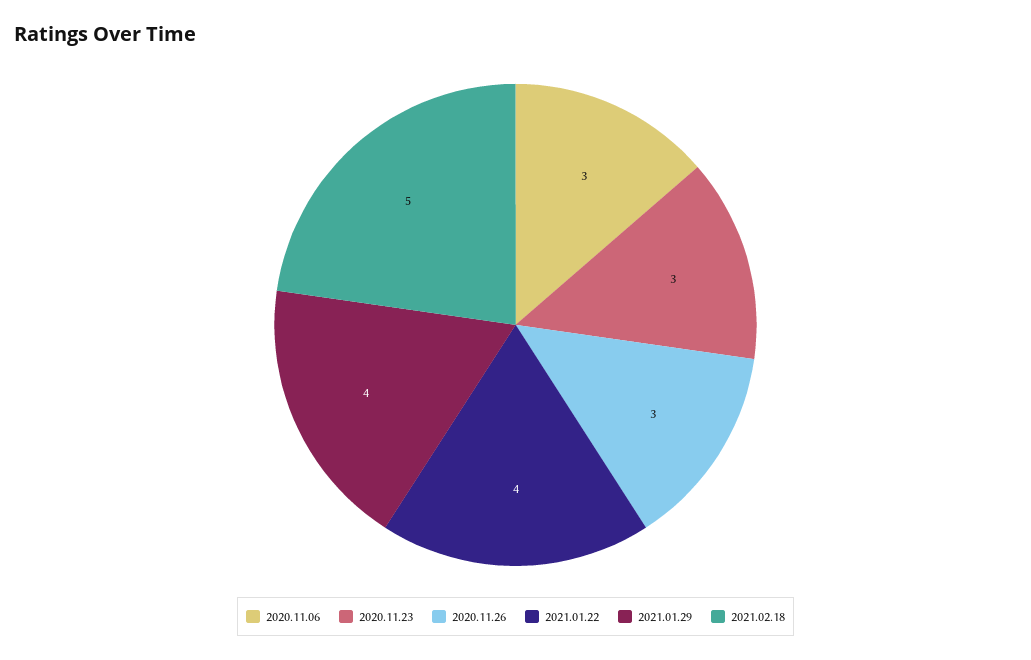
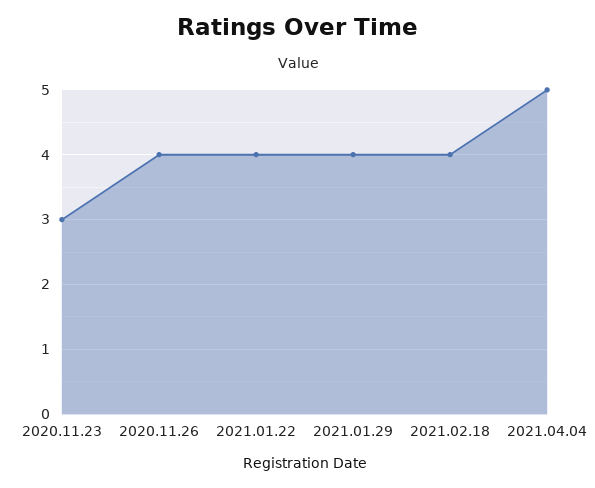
2020.11.06: 3 -> none
2020.11.26: 3 -> 4
2021.02.18: 5 -> 4
2021.04.04: none -> 5

